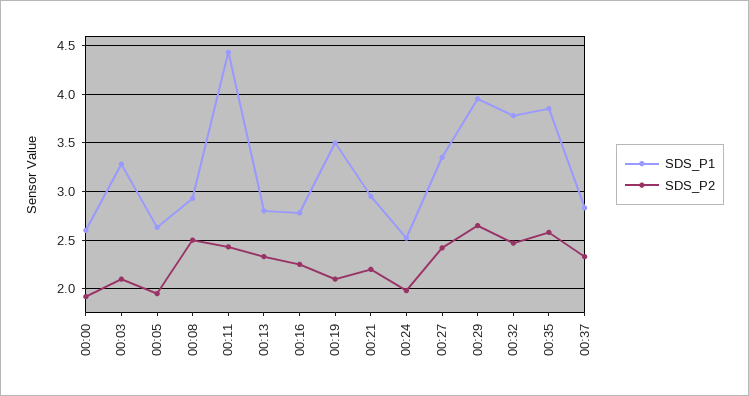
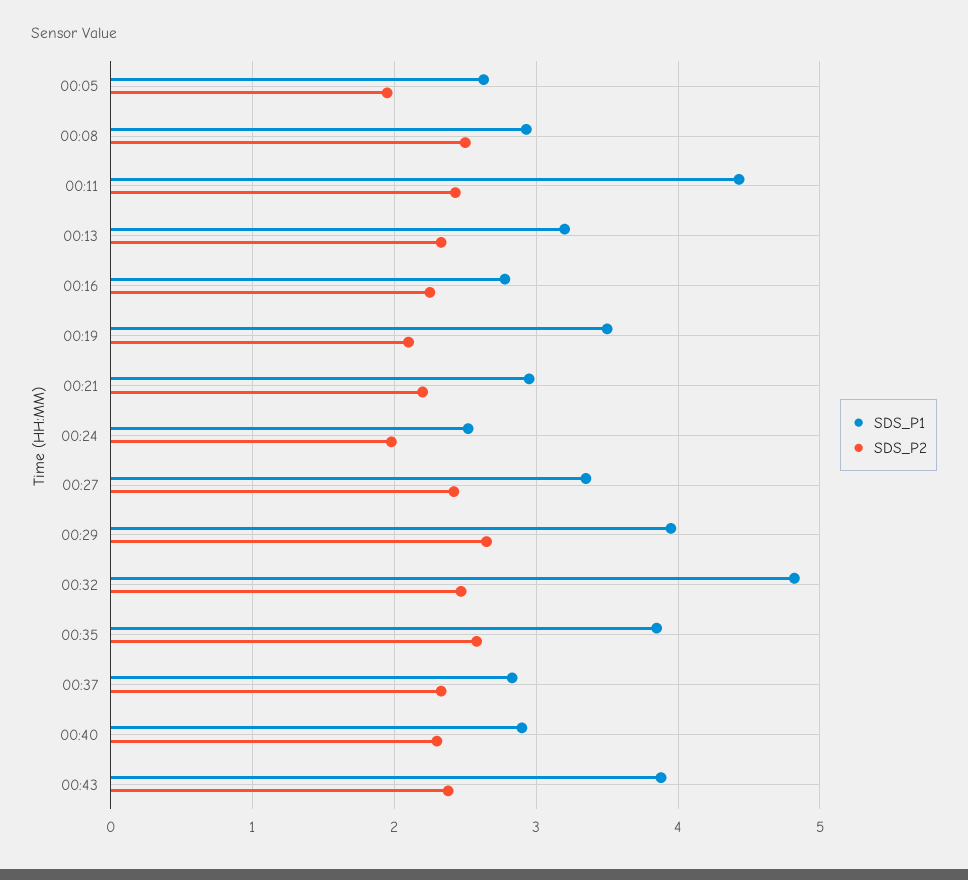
SDS_P1, 00:00: 2.6 -> none
SDS_P2, 00:00: 1.9 -> none
SDS_P1, 00:03: 3.3 -> none
SDS_P2, 00:03: 2.1 -> none
SDS_P1, 00:13: 2.8 -> 3.2
SDS_P1, 00:32: 3.8 -> 4.8
SDS_P1, 00:40: none -> 2.9
SDS_P2, 00:40: none -> 2.3
SDS_P1, 00:43: none -> 3.9
SDS_P2, 00:43: none -> 2.4

